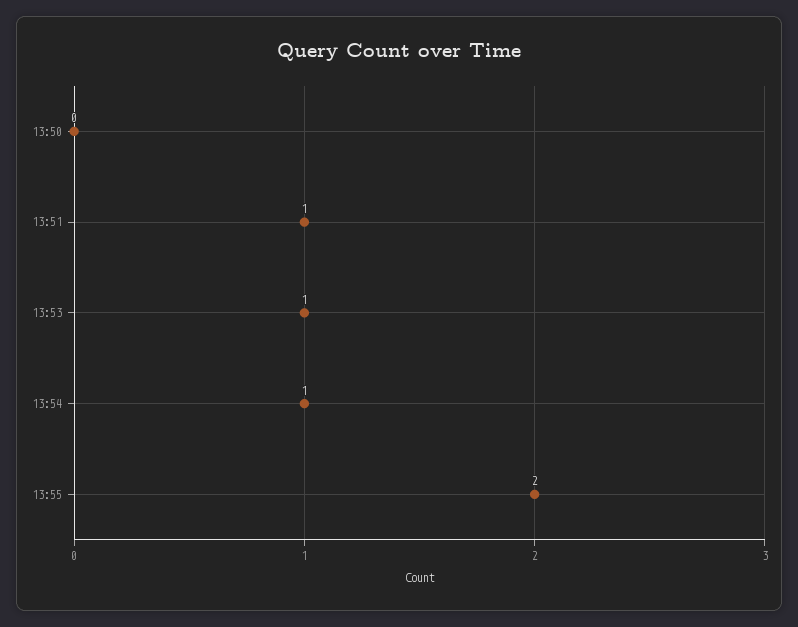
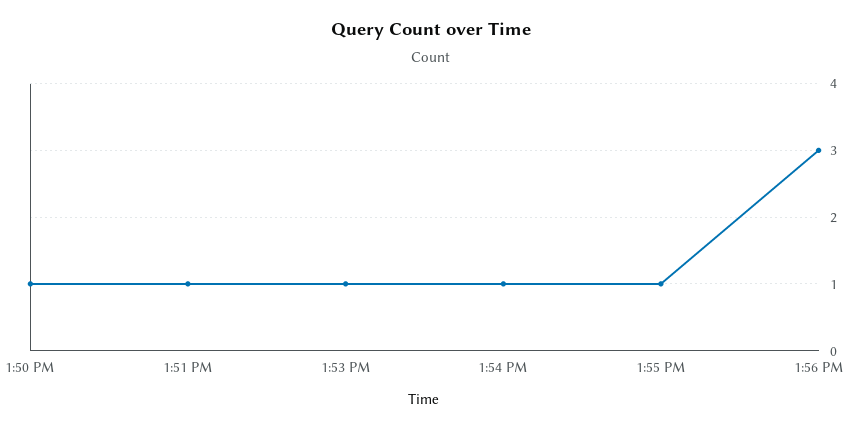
13:50: 0 -> 1
13:55: 2 -> 1
1:56 PM: none -> 3

